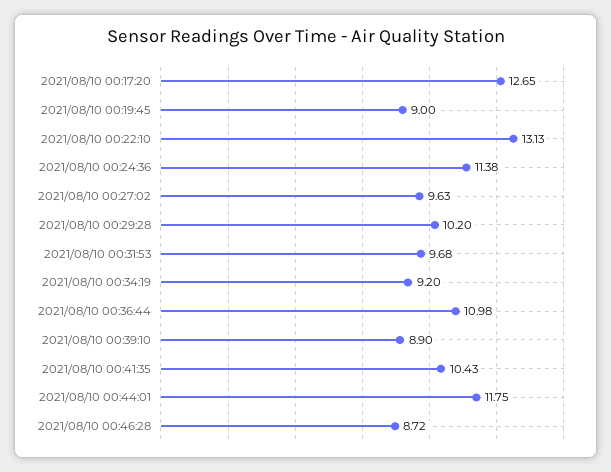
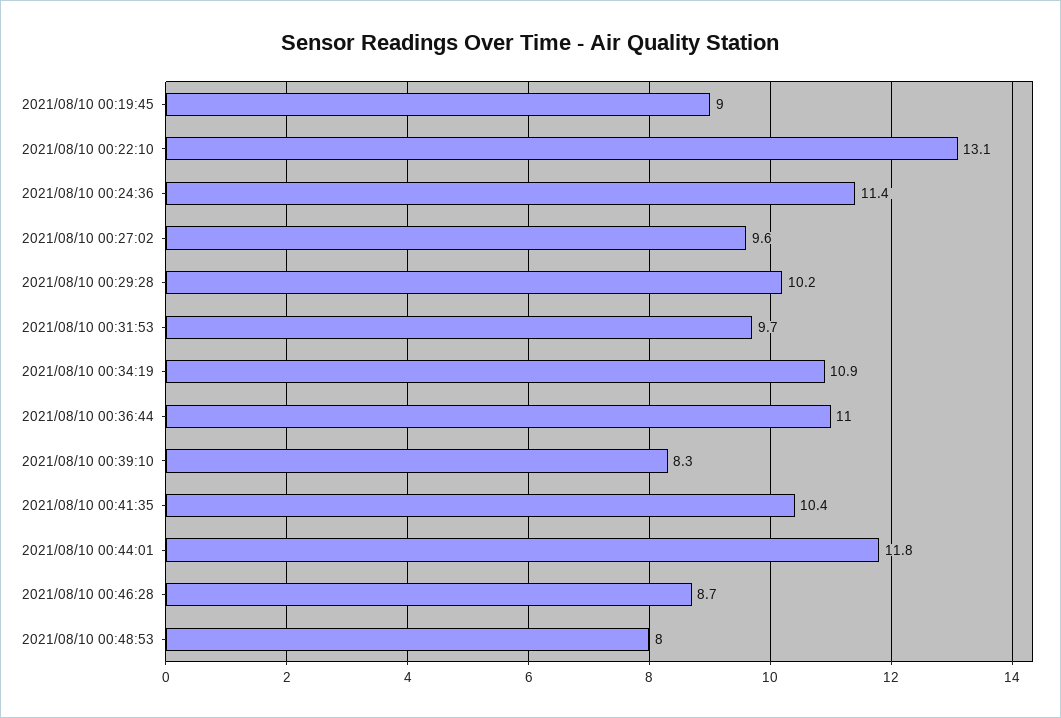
2021/08/10 00:17:20: 12.65 -> none
2021/08/10 00:34:19: 9.2 -> 10.9
2021/08/10 00:39:10: 8.9 -> 8.3
2021/08/10 00:48:53: none -> 8

